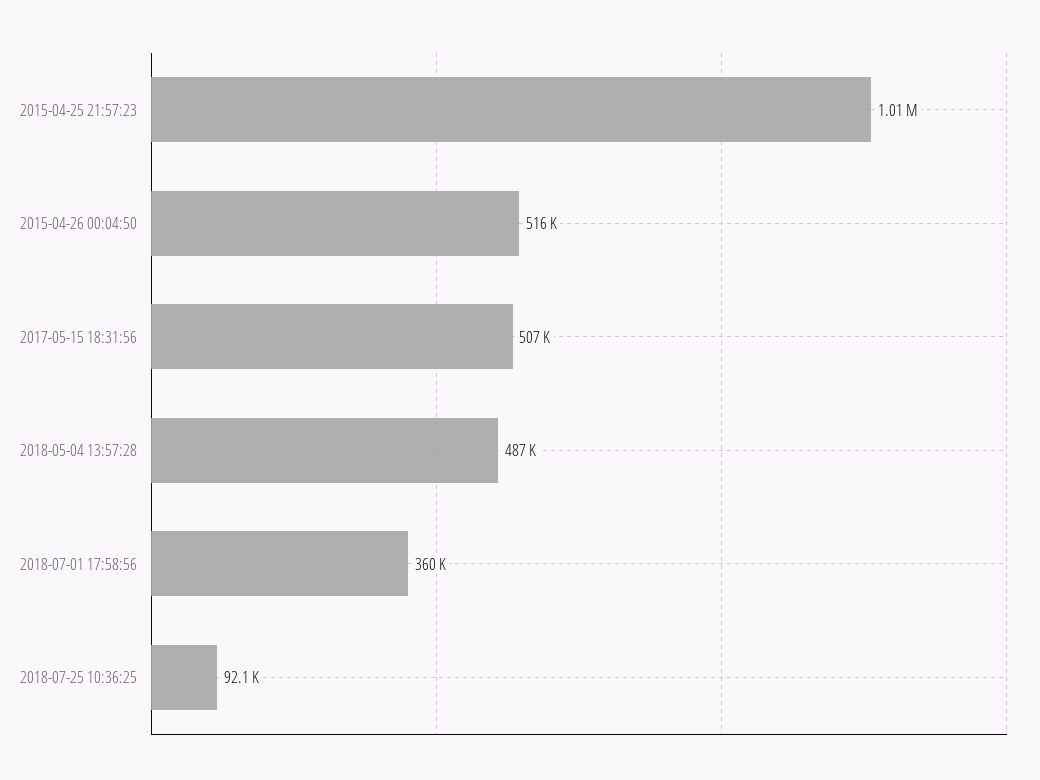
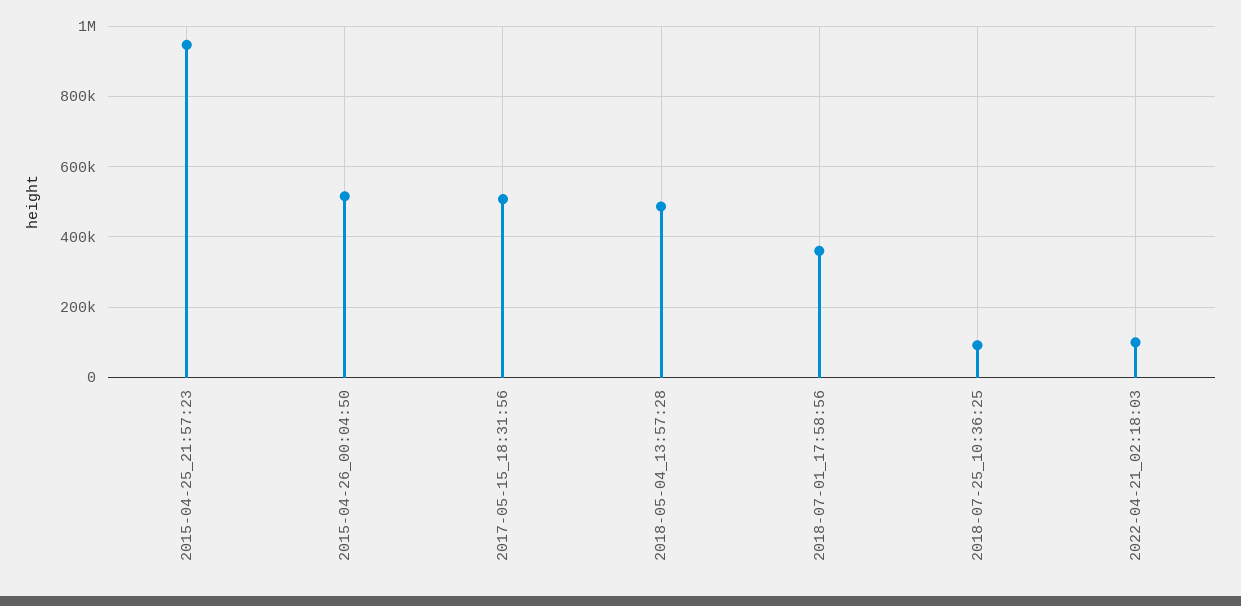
2015-04-25 21:57:23: 1010000 -> 940000
2022-04-21_02:18:03: none -> 100000

